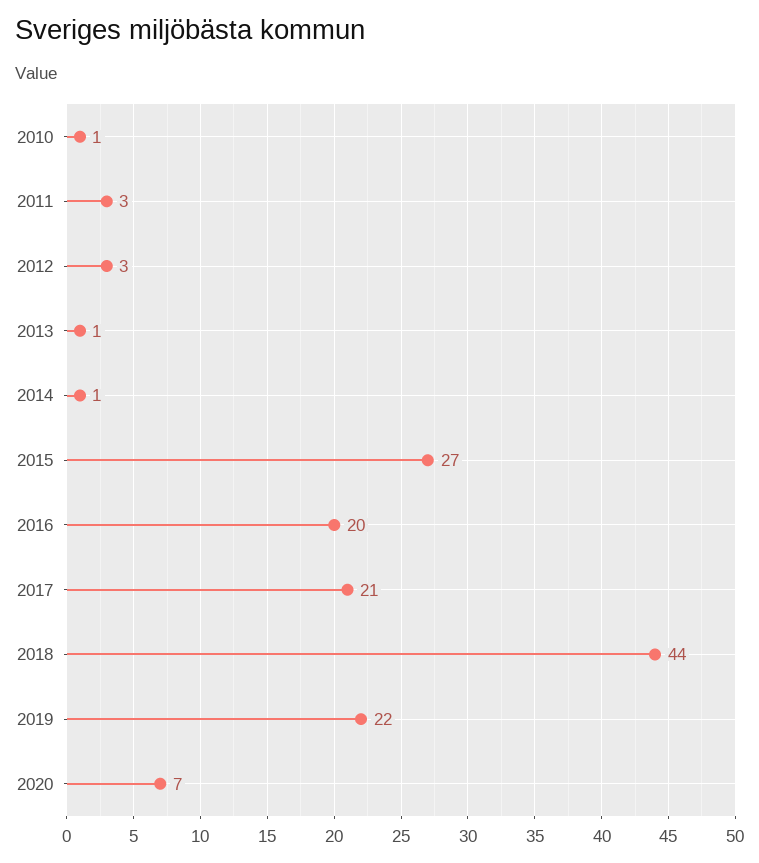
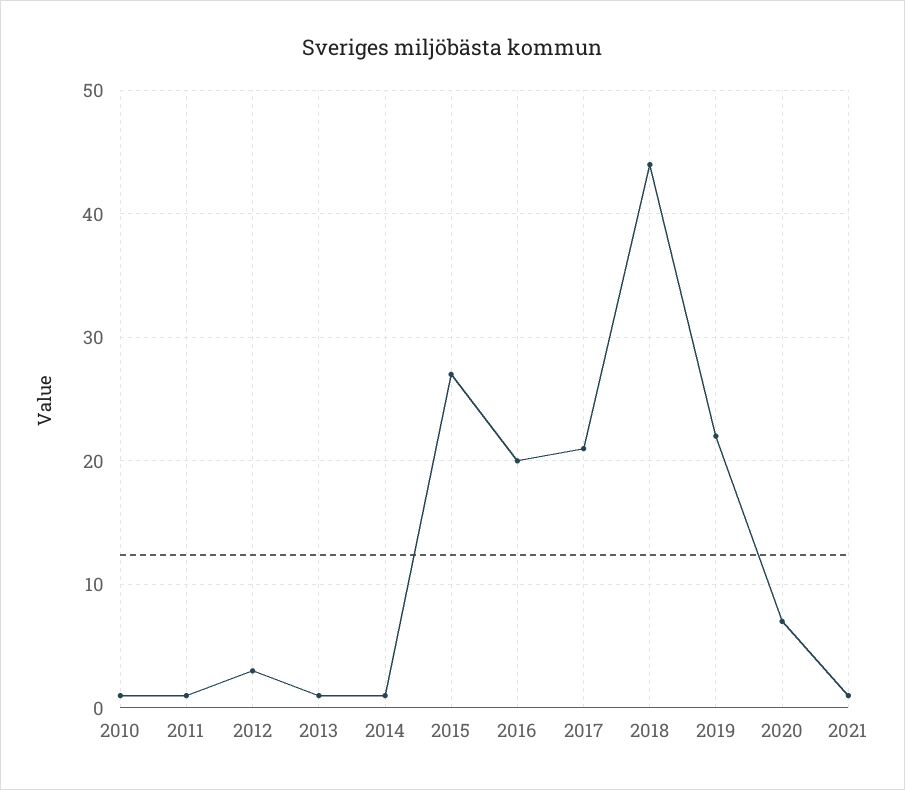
2011: 3 -> 1
2021: none -> 1

